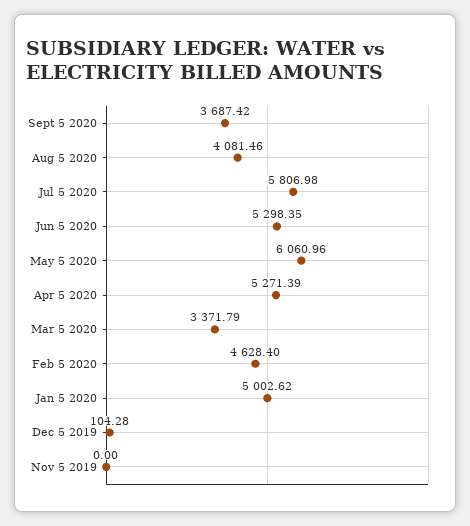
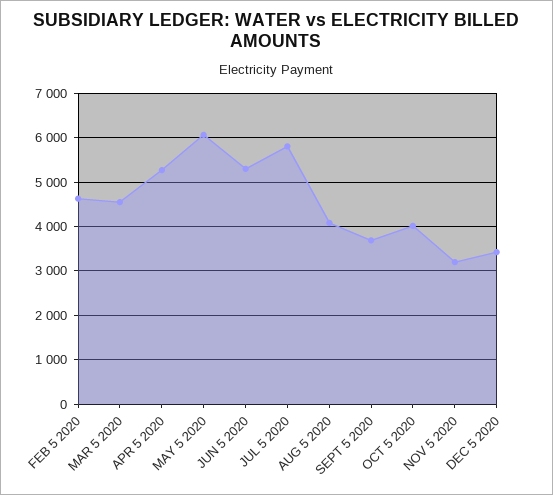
Mar 5 2020: 3371.79 -> 4600
Jan 5 2020: 5002.62 -> none
Dec 5 2019: 104.28 -> none
Nov 5 2019: 0 -> none
OCT 5 2020: none -> 4000
NOV 5 2020: none -> 3200
DEC 5 2020: none -> 3400

